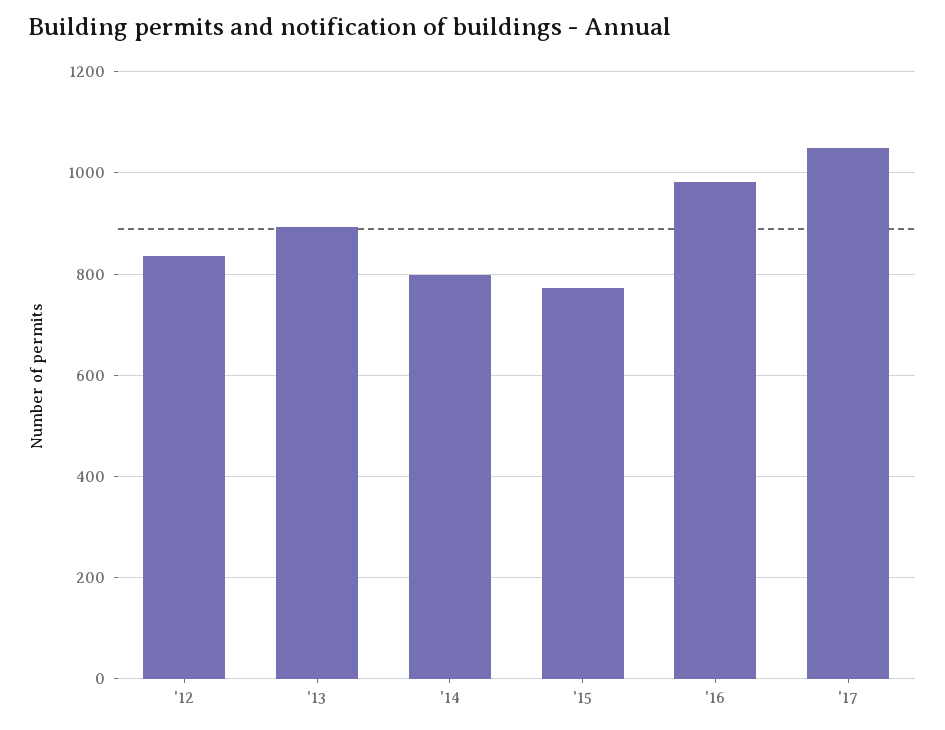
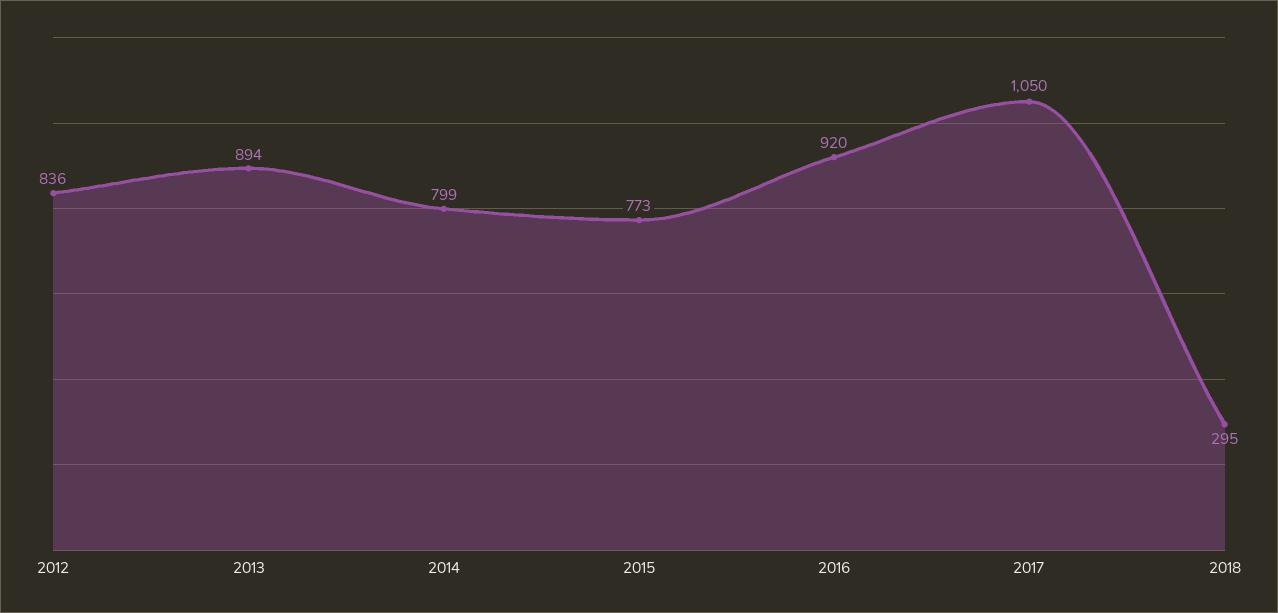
'16: 980 -> 920
2018: none -> 295

